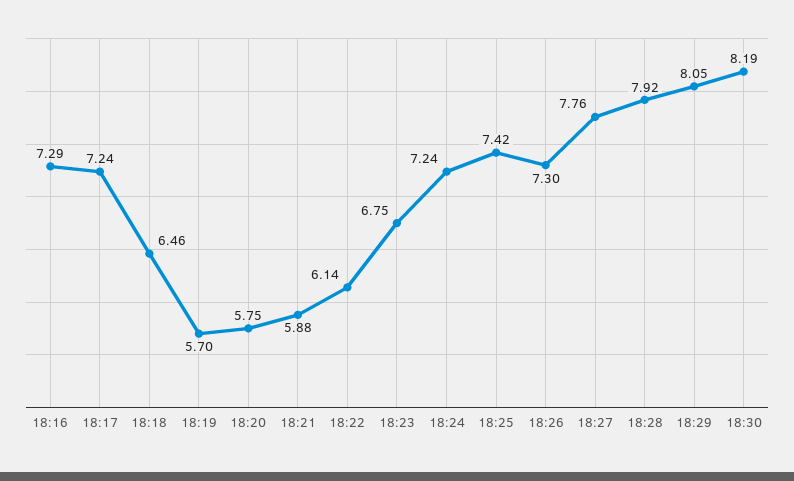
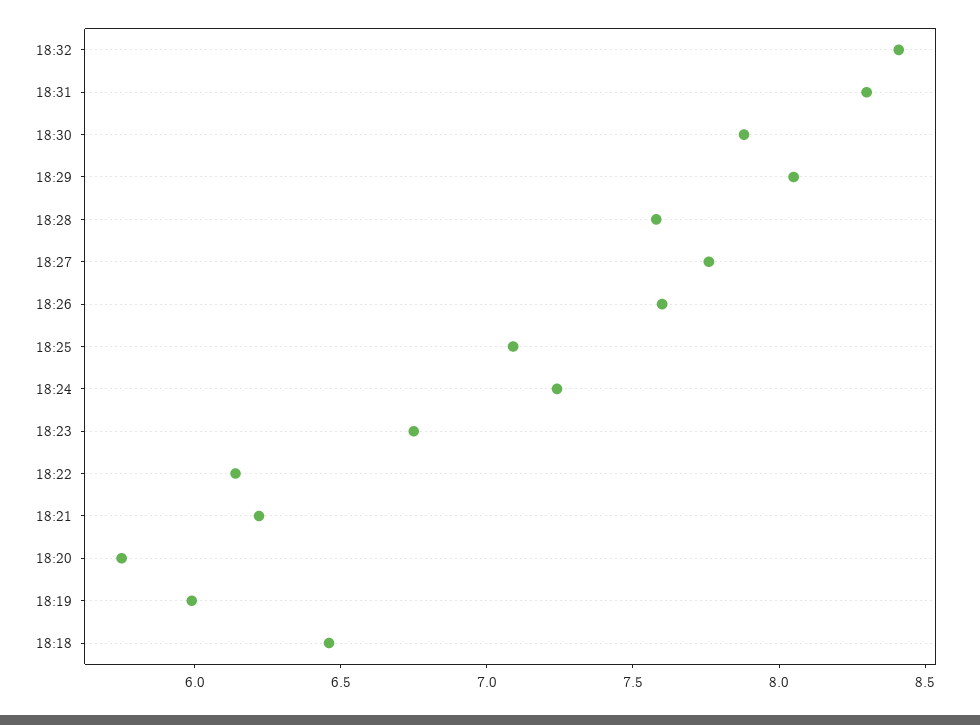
18:16: 7.29 -> none
18:17: 7.24 -> none
18:19: 5.7 -> 6
18:21: 5.88 -> 6.2
18:25: 7.42 -> 7.1
18:26: 7.3 -> 7.6
18:28: 7.92 -> 7.6
18:30: 8.19 -> 7.9
18:32: none -> 8.4
18:31: none -> 8.3

